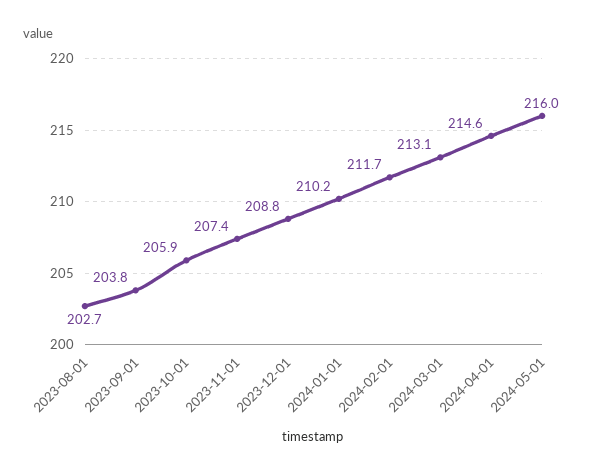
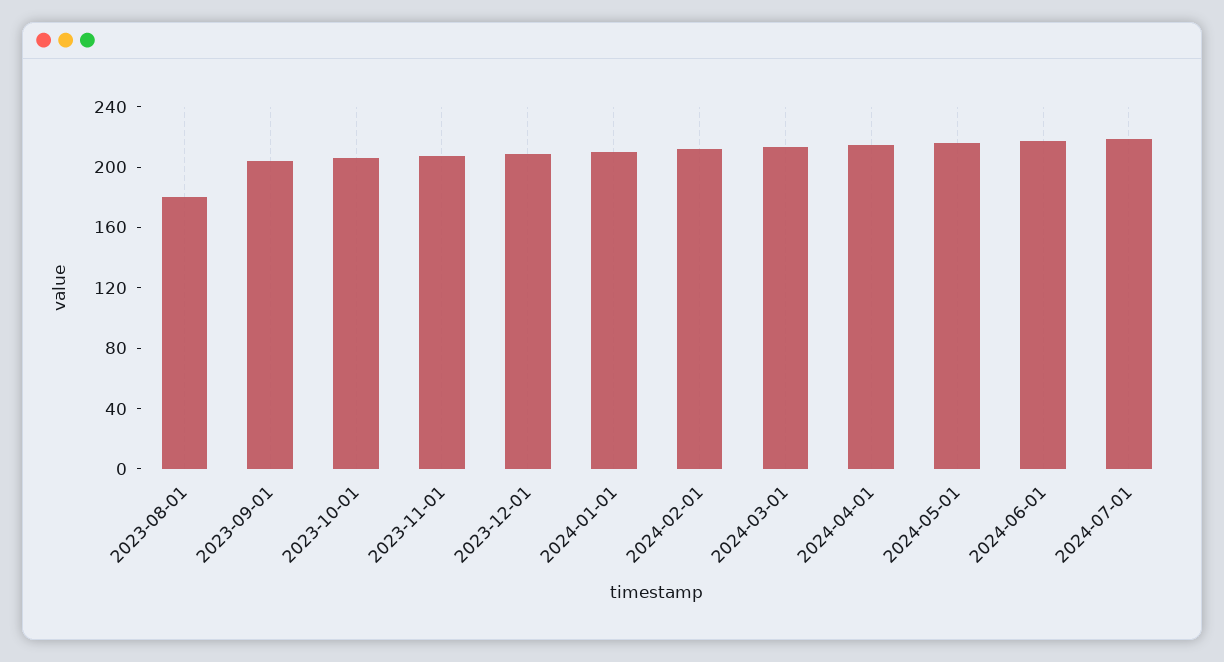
2023-08-01: 202.7 -> 180
2024-06-01: none -> 220
2024-07-01: none -> 220

